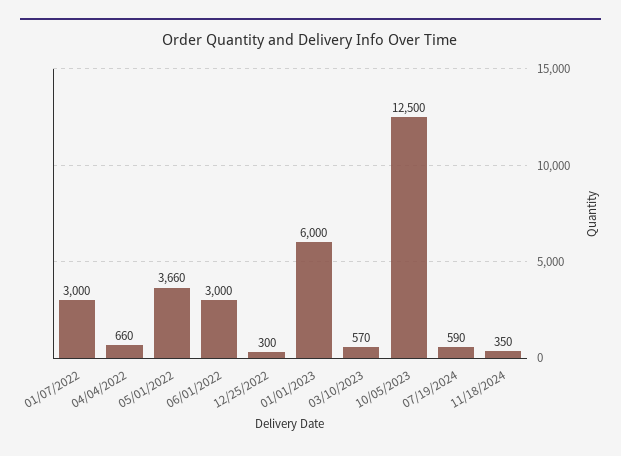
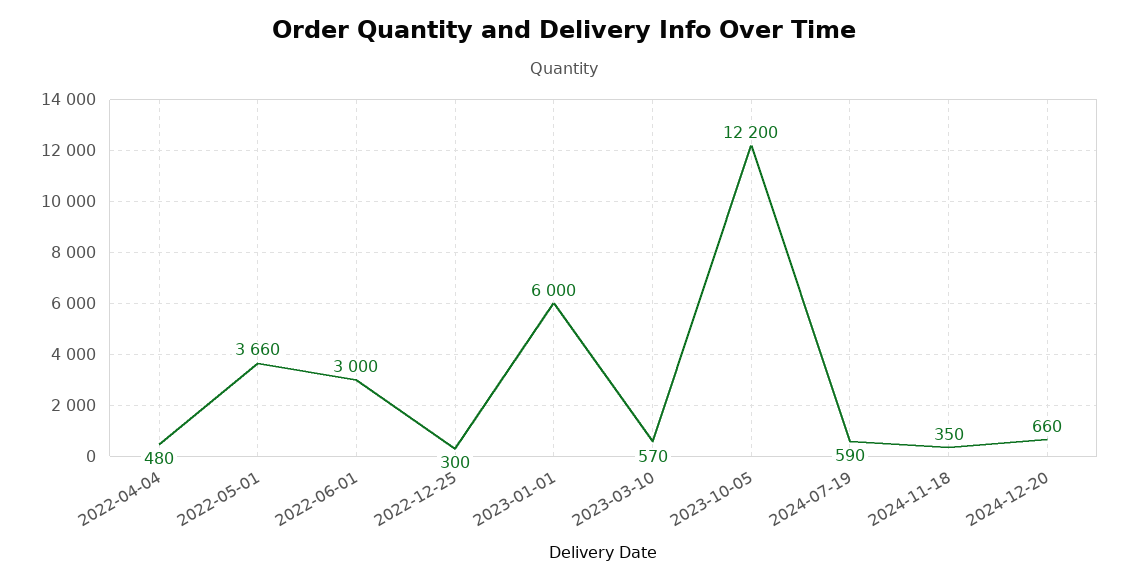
01/07/2022: 3000 -> none
04/04/2022: 660 -> 480
10/05/2023: 12500 -> 12200
2024-12-20: none -> 660

